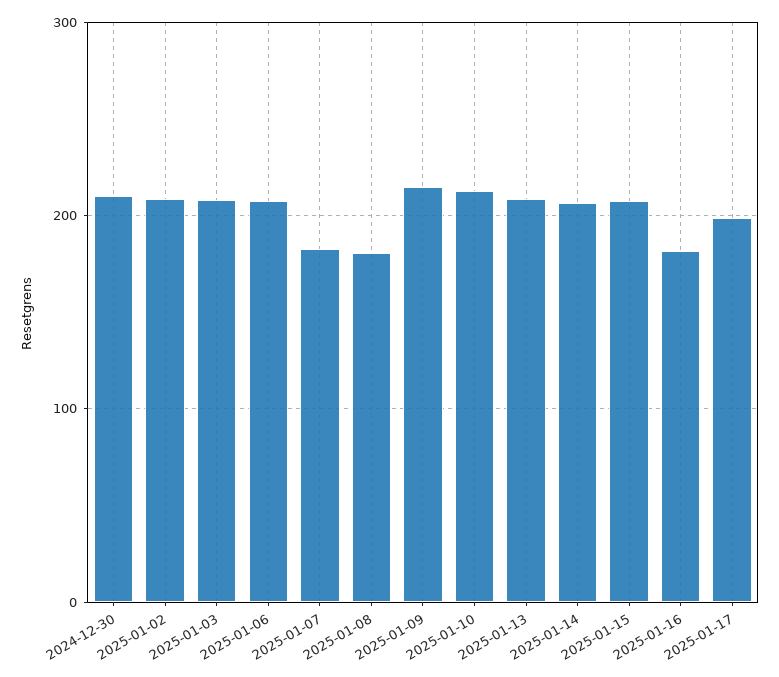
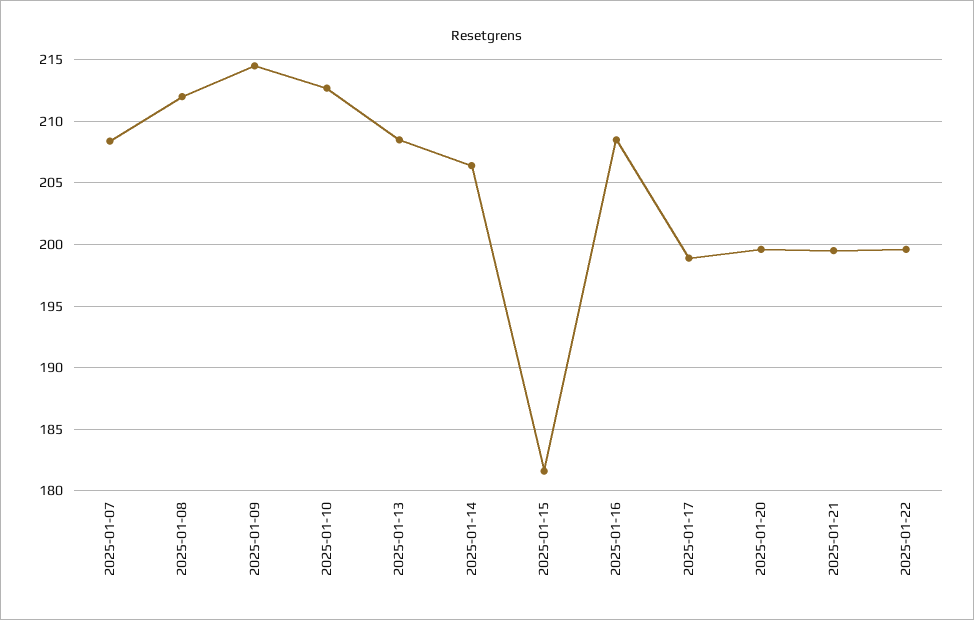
2024-12-30: 210 -> none
2025-01-02: 210 -> none
2025-01-03: 210 -> none
2025-01-06: 210 -> none
2025-01-07: 180 -> 208.5
2025-01-08: 180 -> 212
2025-01-15: 210 -> 181.5
2025-01-16: 180 -> 208.5
2025-01-20: none -> 199.5
2025-01-21: none -> 199.5
2025-01-22: none -> 199.5

